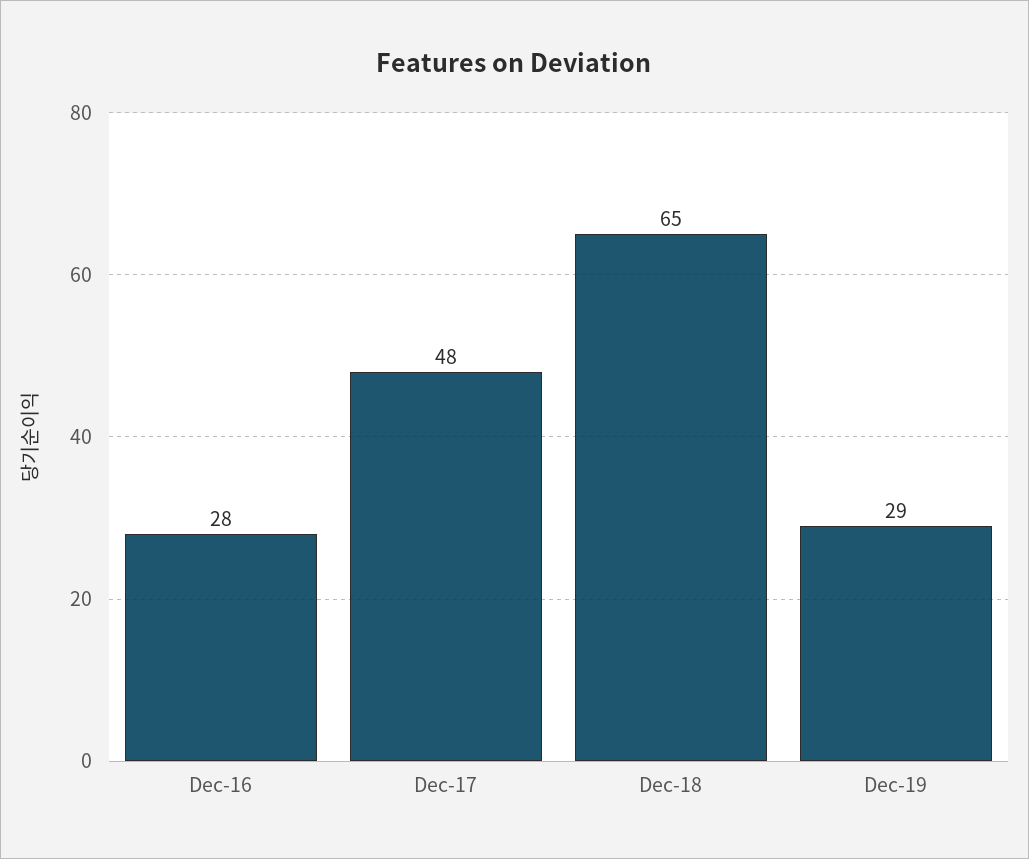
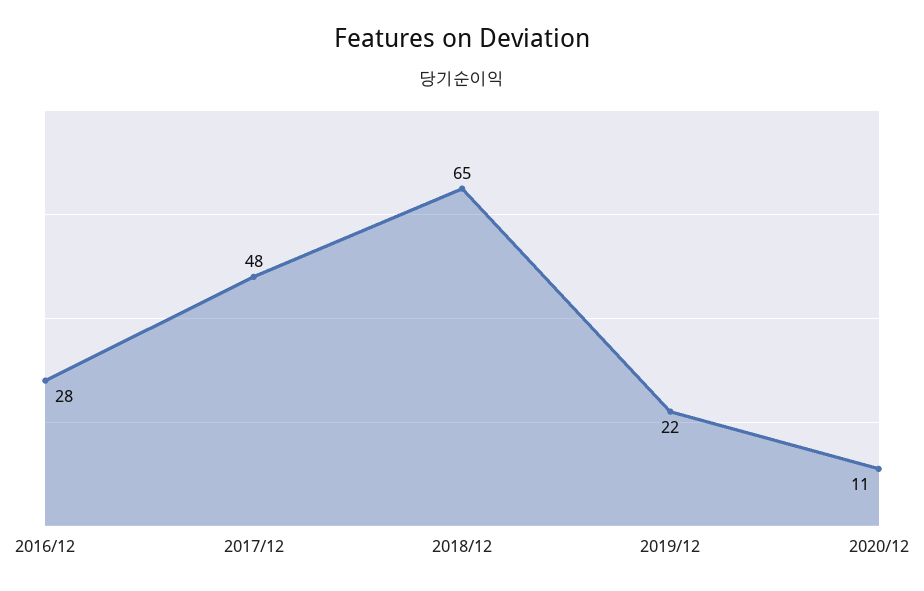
Dec-19: 29 -> 22
2020/12: none -> 11

